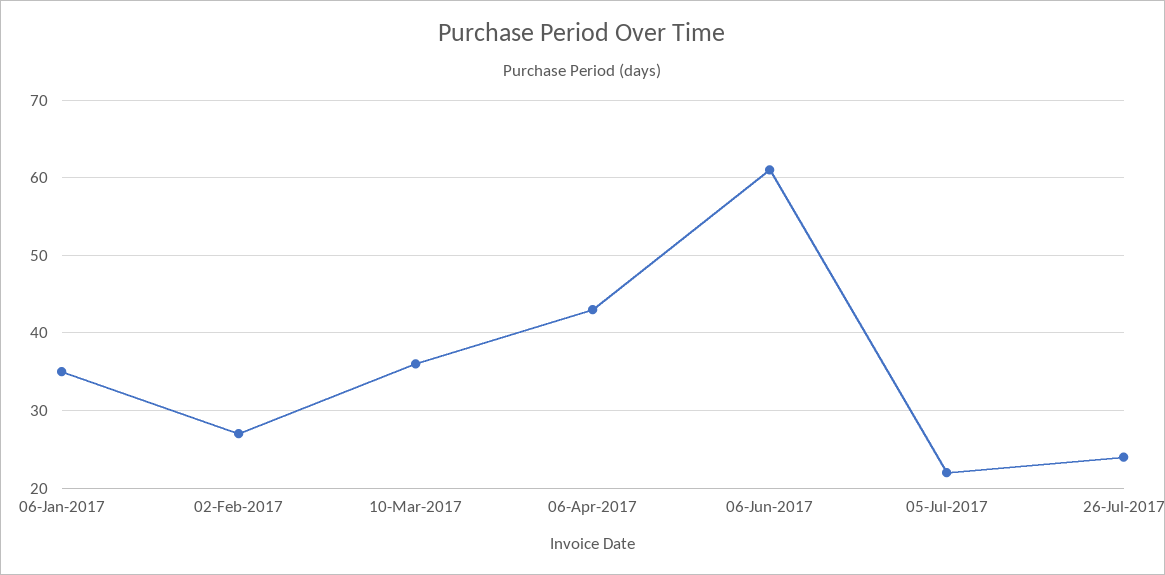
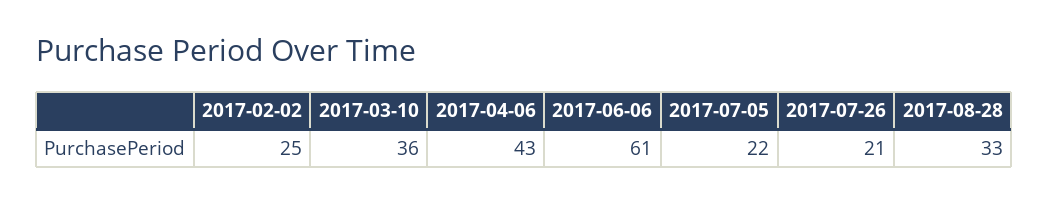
06-Jan-2017: 35 -> none
02-Feb-2017: 27 -> 25
26-Jul-2017: 24 -> 21
2017-08-28: none -> 33

